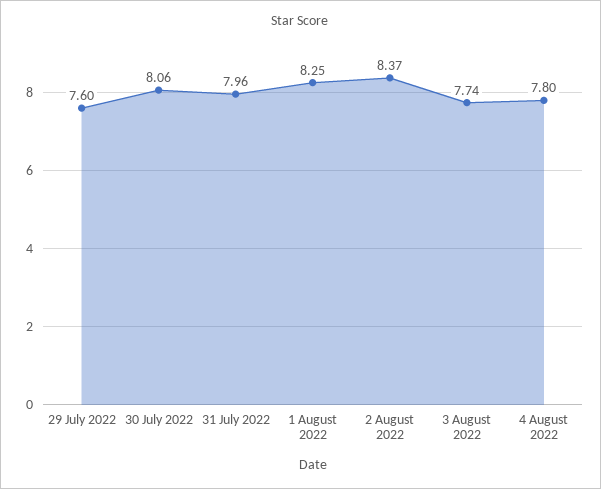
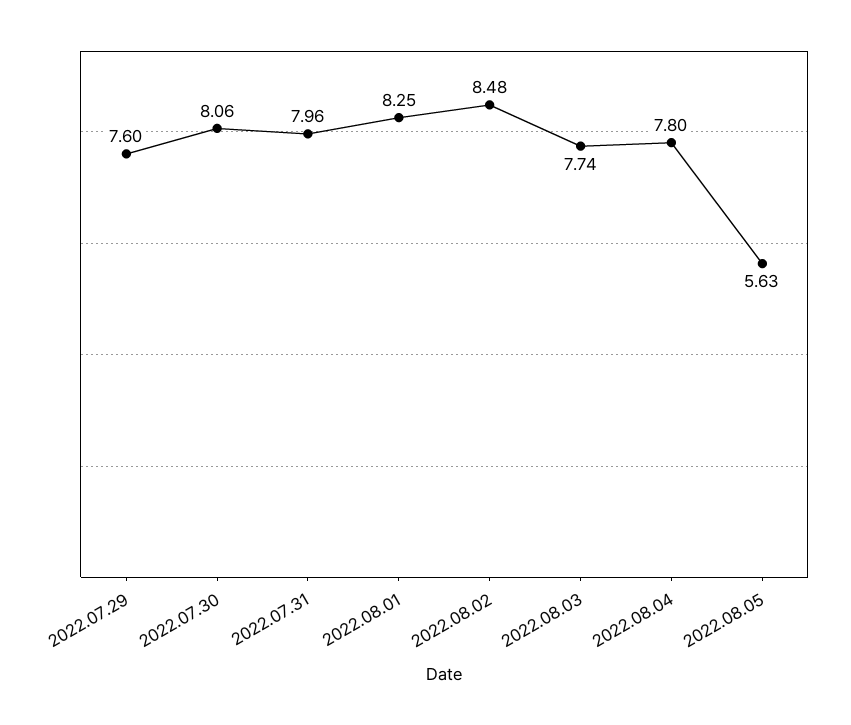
2 August 2022: 8.37 -> 8.48
2022.08.05: none -> 5.63

